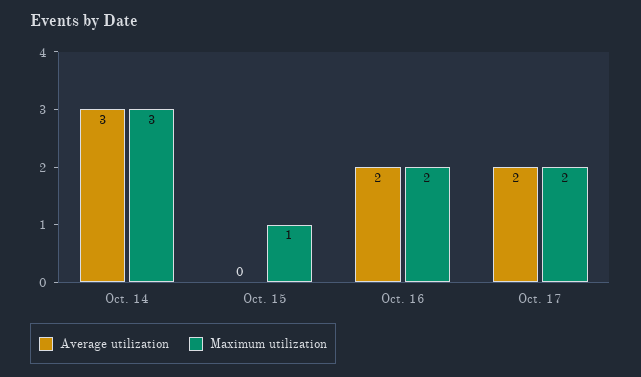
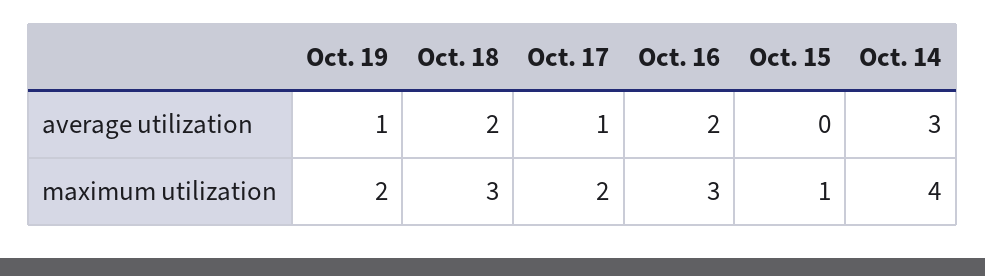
Maximum utilization, Oct. 14: 3 -> 4
Maximum utilization, Oct. 16: 2 -> 3
Average utilization, Oct. 17: 2 -> 1
Average utilization, Oct. 19: none -> 1
Average utilization, Oct. 18: none -> 2
Maximum utilization, Oct. 19: none -> 2
Maximum utilization, Oct. 18: none -> 3

